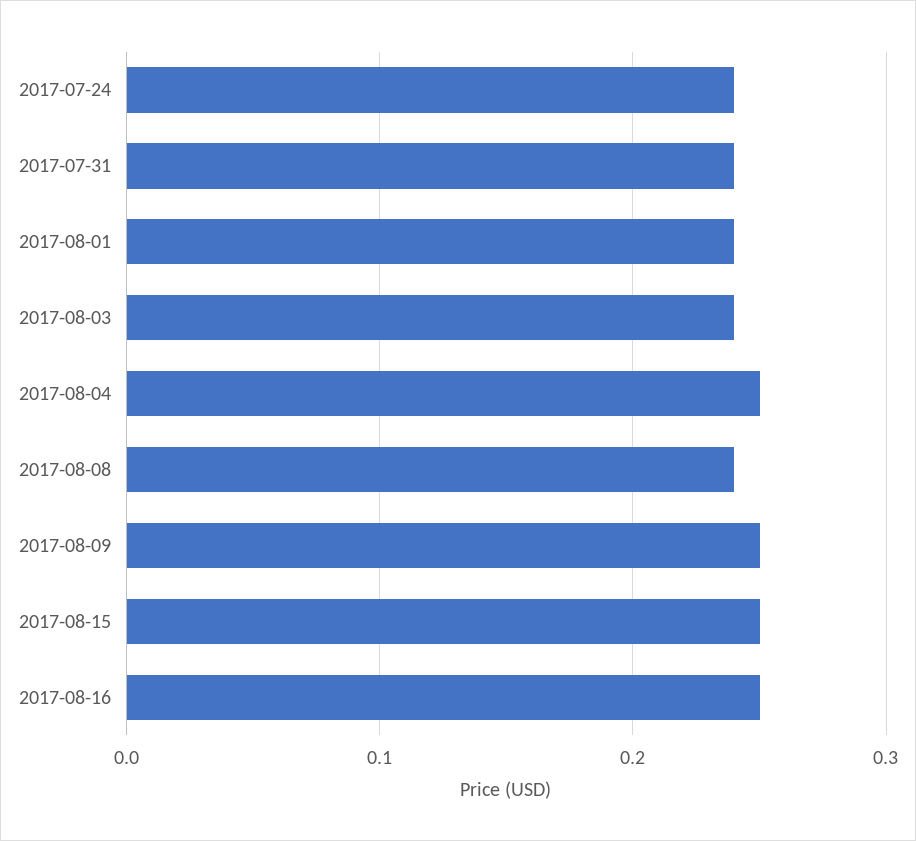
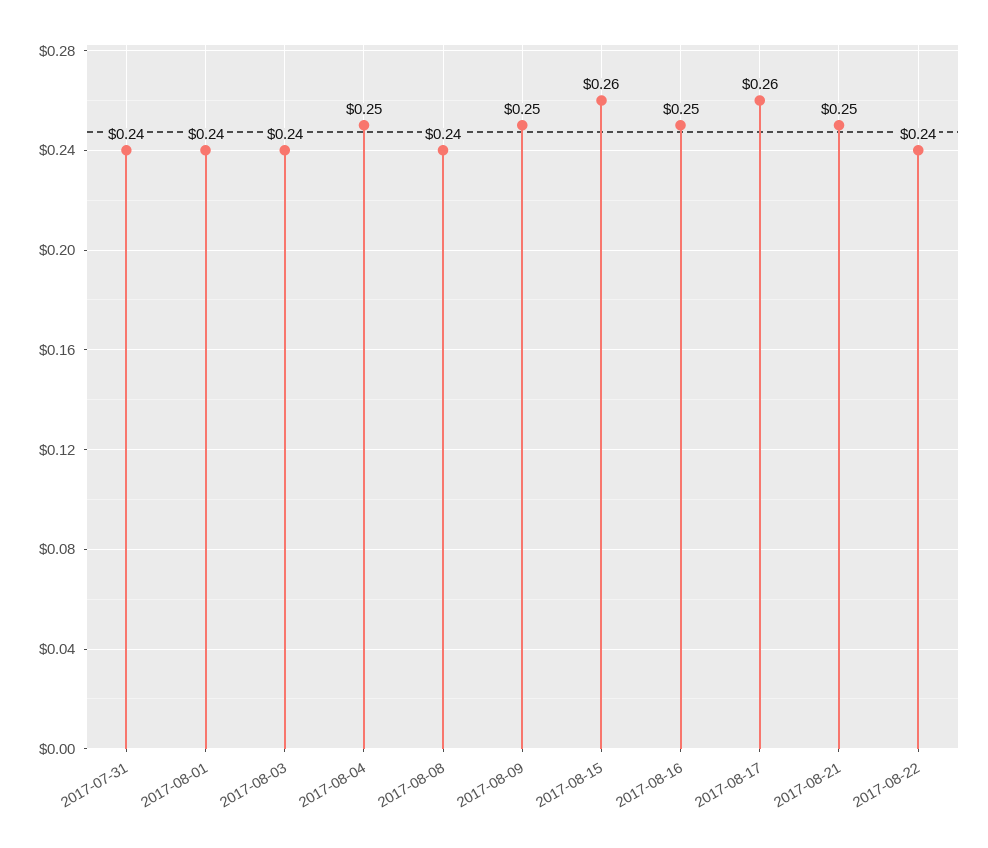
2017-07-24: 0.24 -> none
2017-08-15: 0.25 -> 0.26
2017-08-17: none -> 0.26
2017-08-21: none -> 0.25
2017-08-22: none -> 0.24

